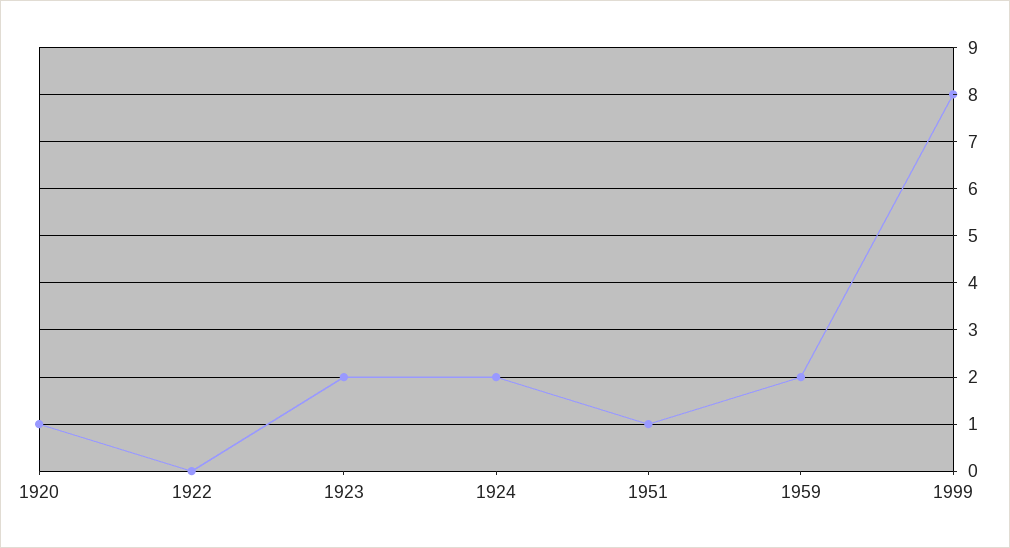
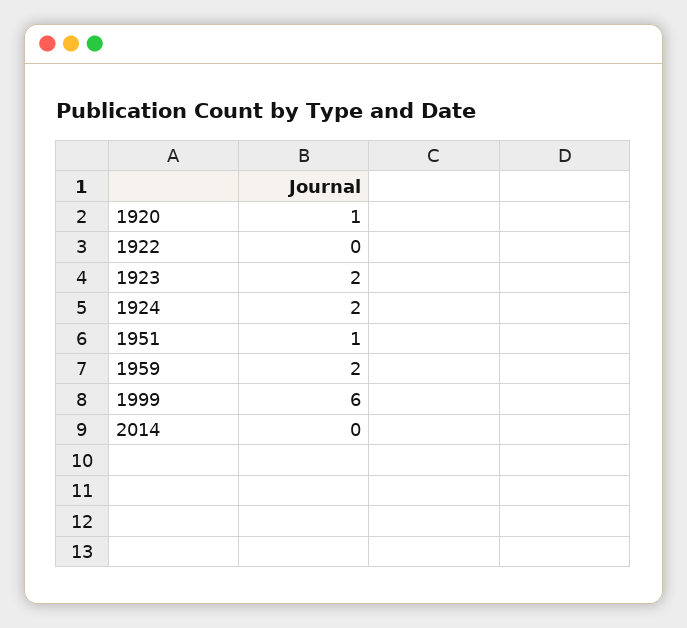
1999: 8 -> 6
2014: none -> 0

